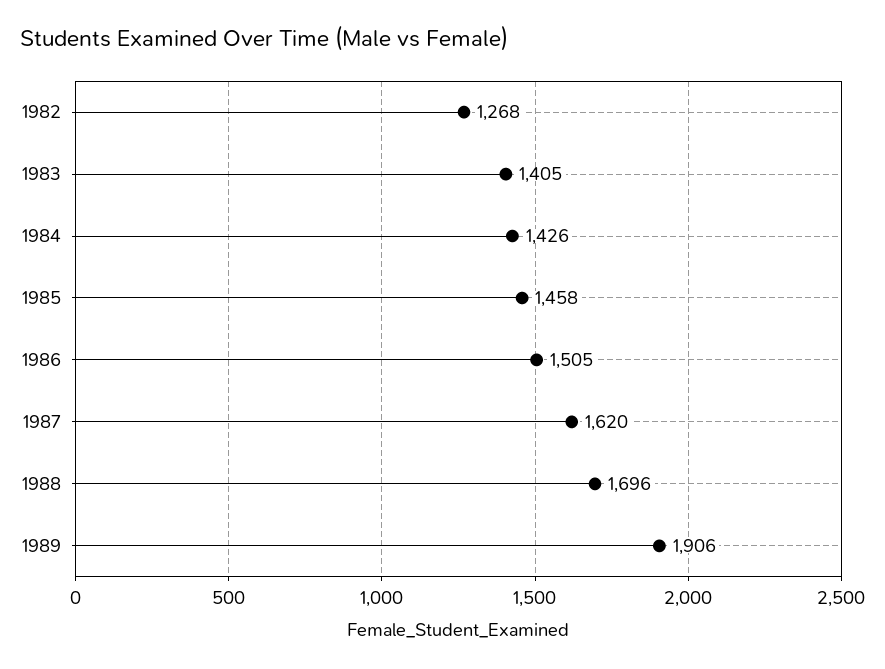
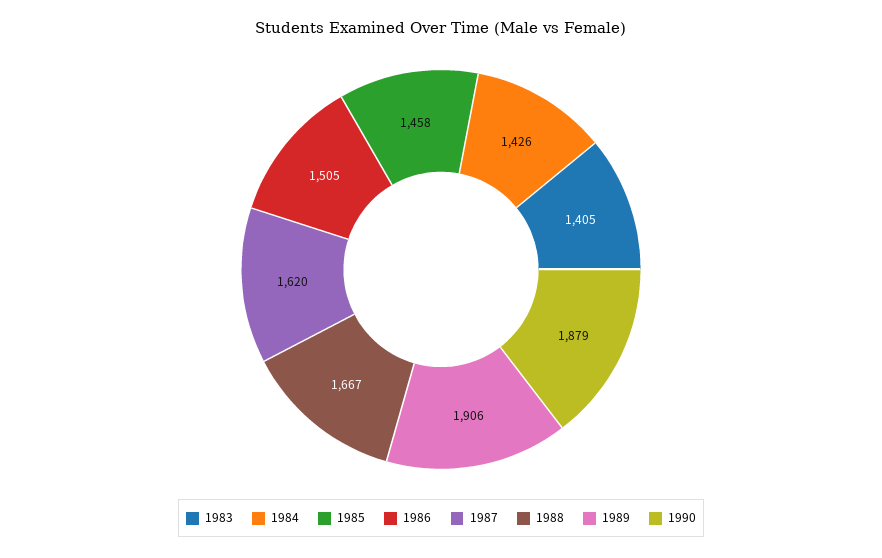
1982: 1268 -> none
1988: 1696 -> 1667
1990: none -> 1879

